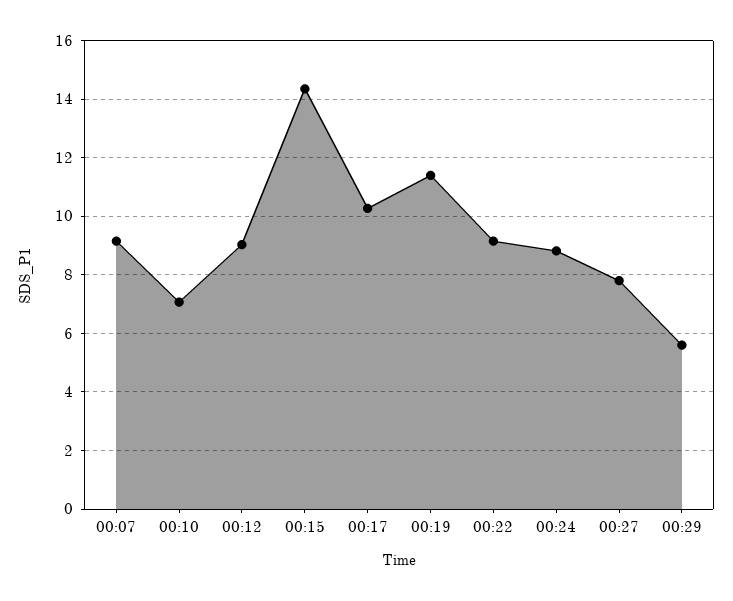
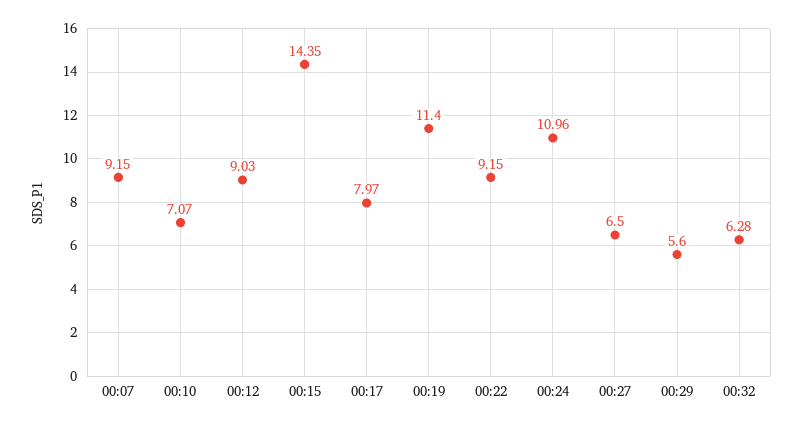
00:17: 10.25 -> 7.97
00:24: 8.75 -> 10.96
00:27: 7.75 -> 6.5
00:32: none -> 6.28

